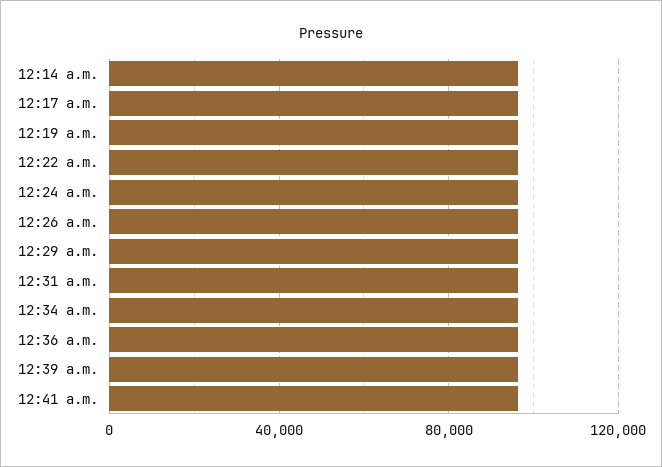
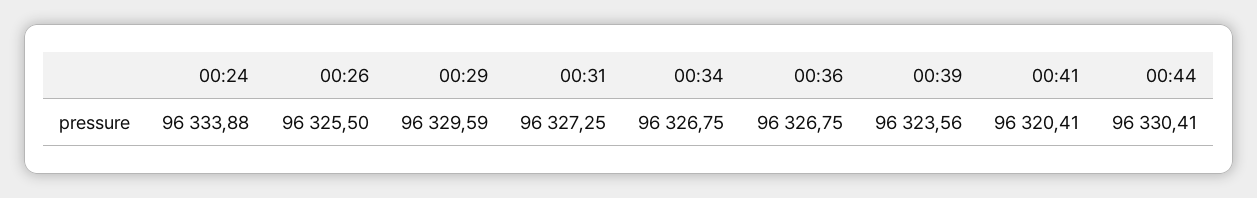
12:14 a.m.: 95000 -> none
12:17 a.m.: 95000 -> none
12:19 a.m.: 95000 -> none
12:22 a.m.: 95000 -> none
00:44: none -> 96330.41

